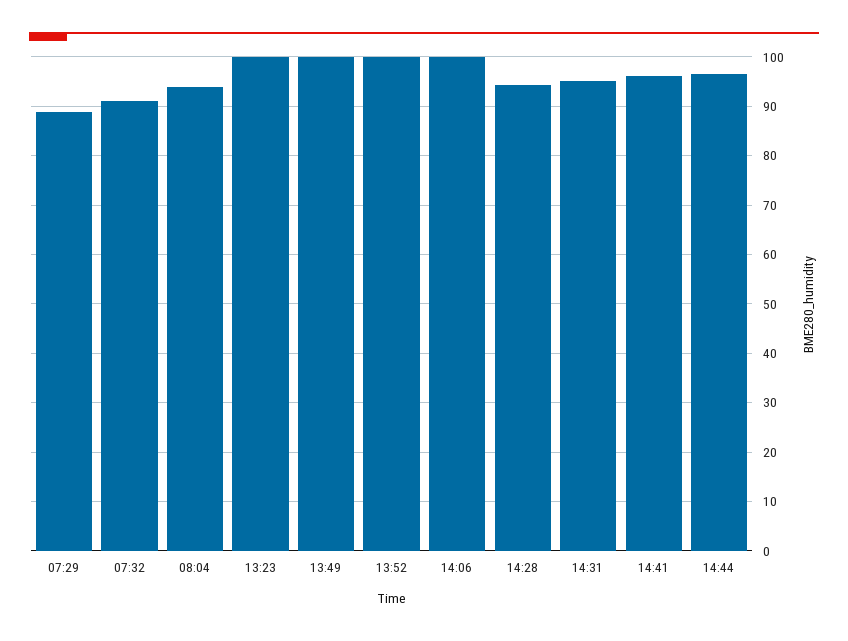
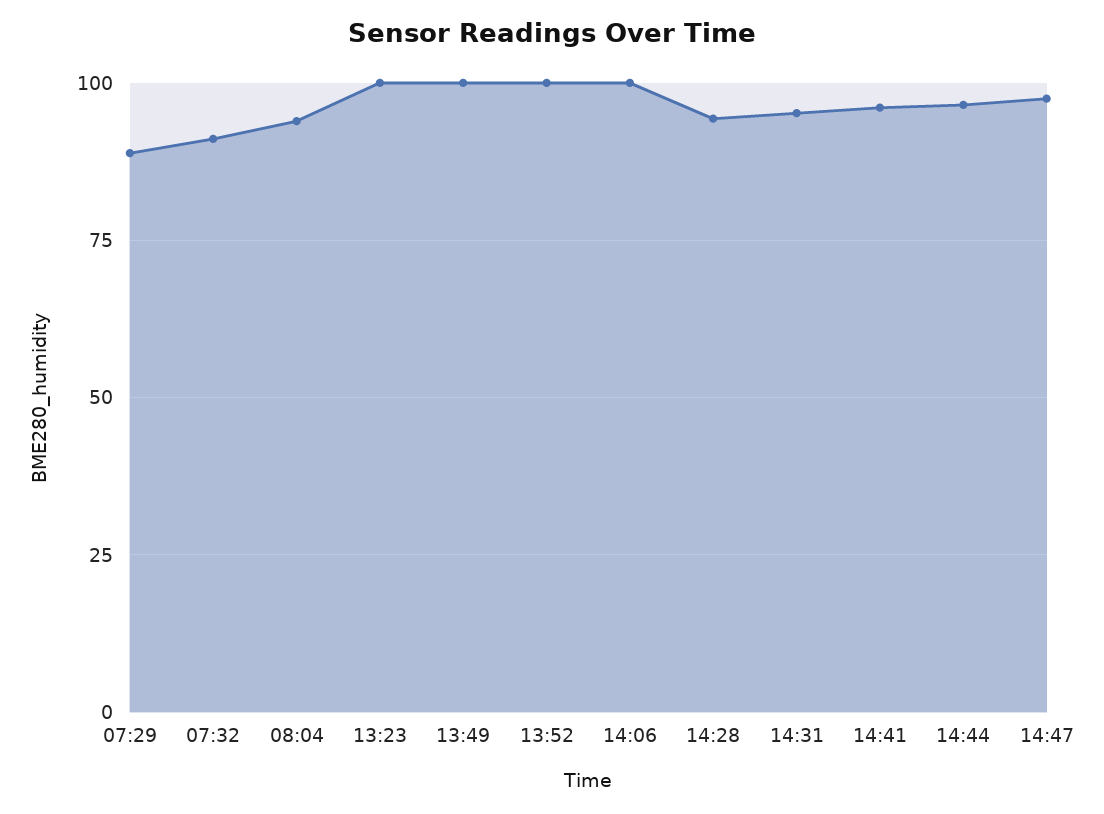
14:47: none -> 97.5

